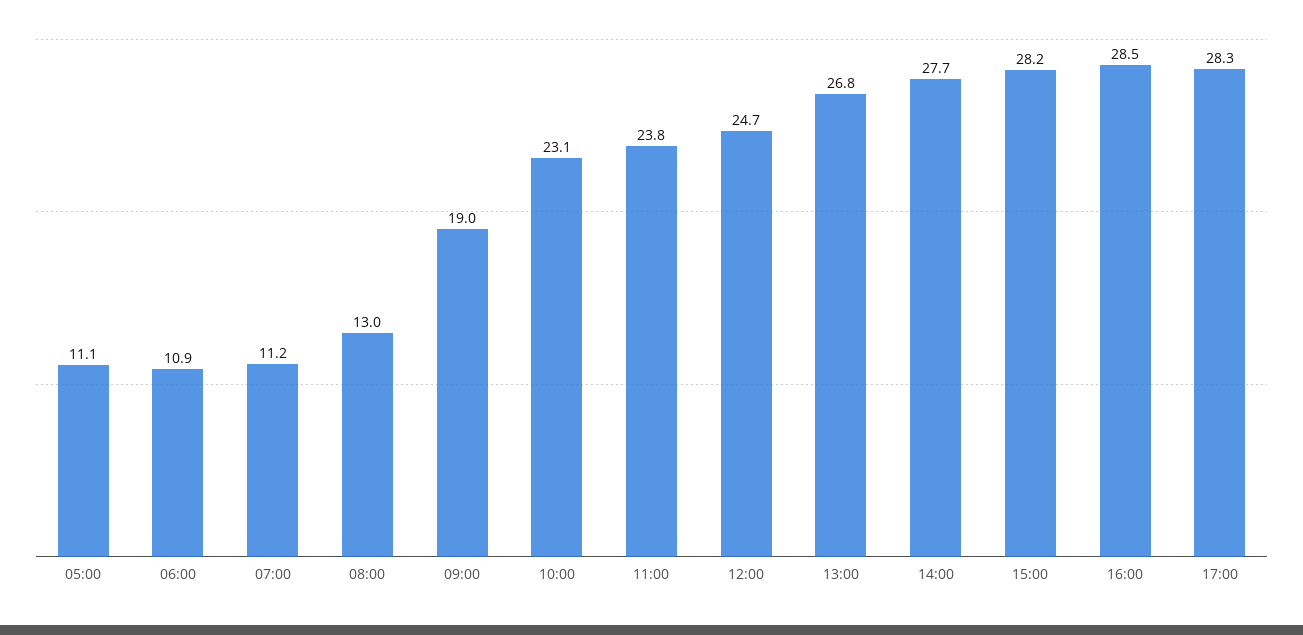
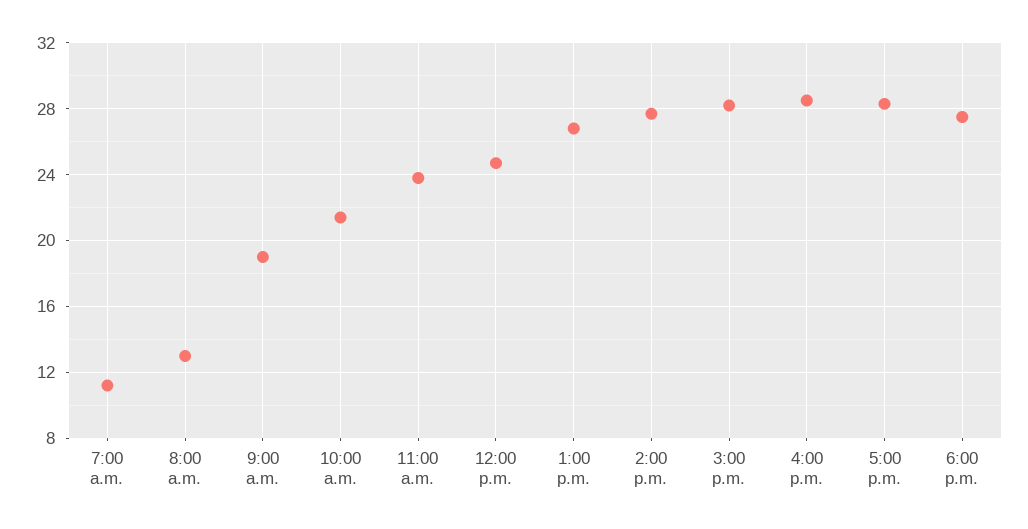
05:00: 11.1 -> none
06:00: 10.9 -> none
10:00: 23.1 -> 21.5
6:00 p.m.: none -> 27.5

